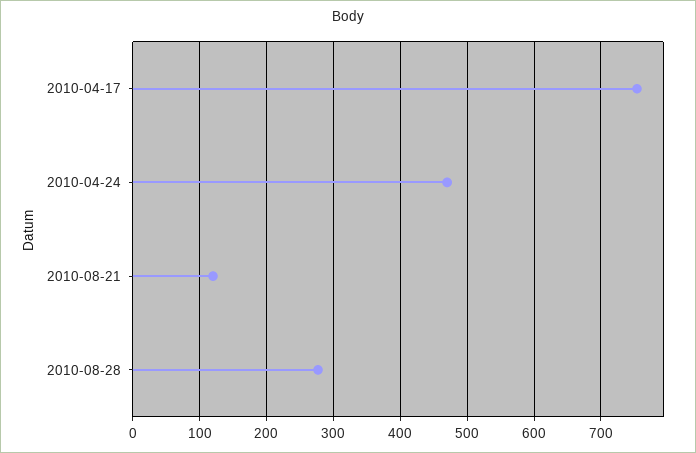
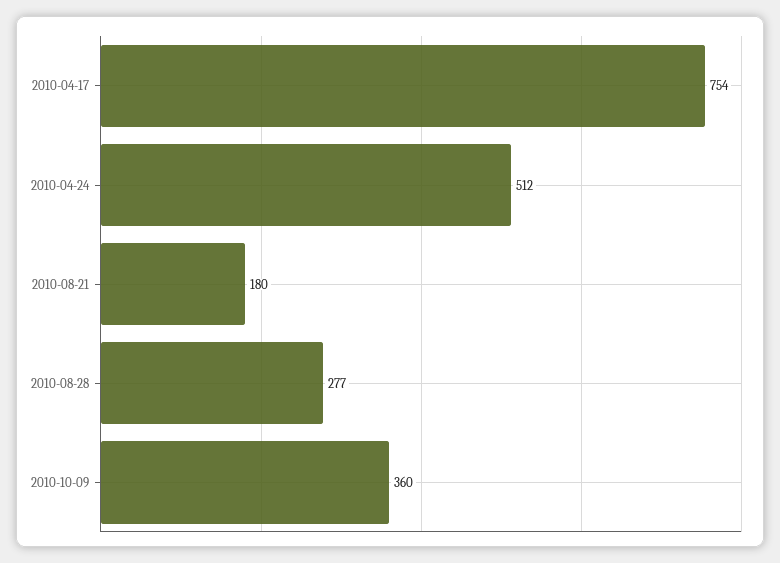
2010-04-24: 470 -> 512
2010-08-21: 120 -> 180
2010-10-09: none -> 360

